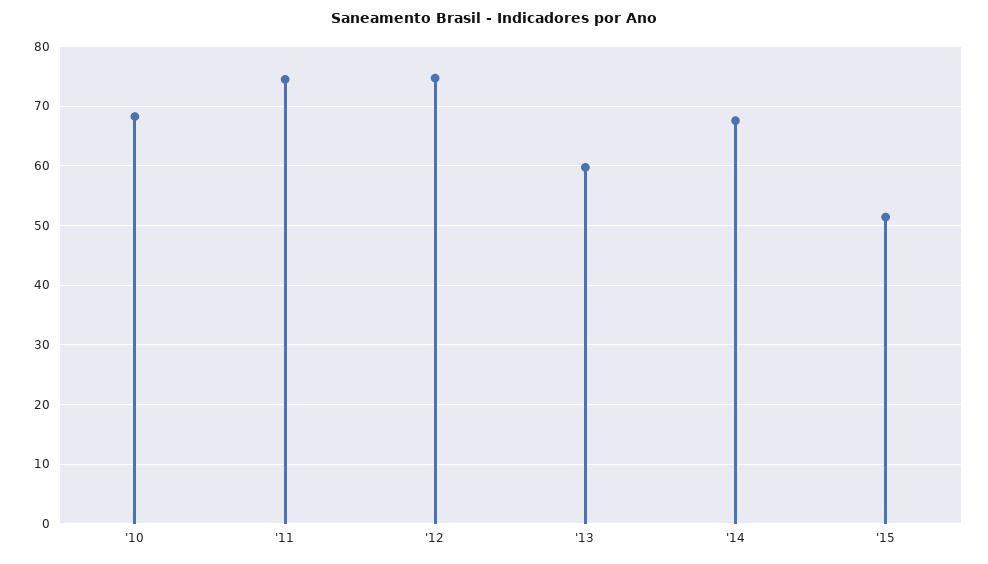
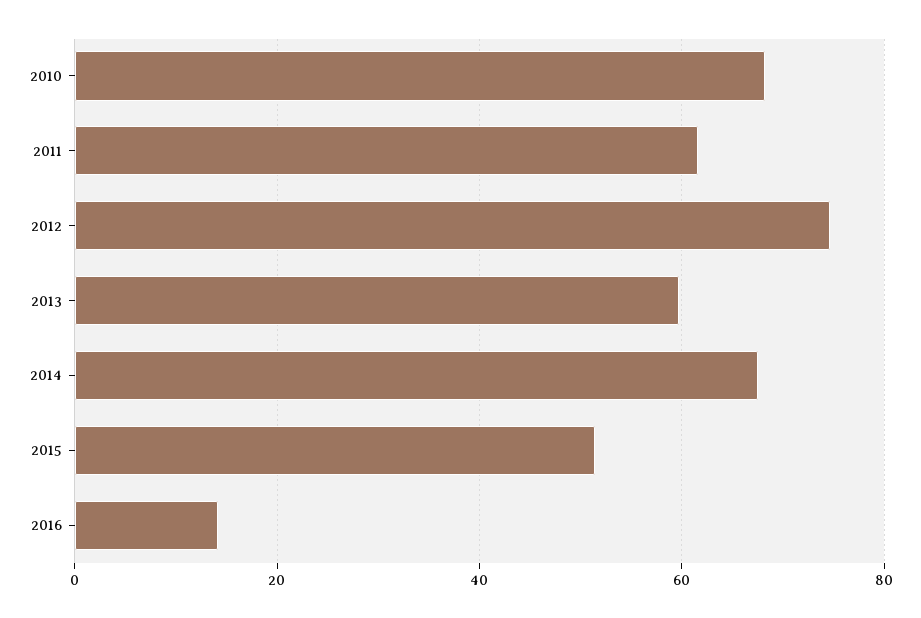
'11: 74 -> 62
2016: none -> 14

